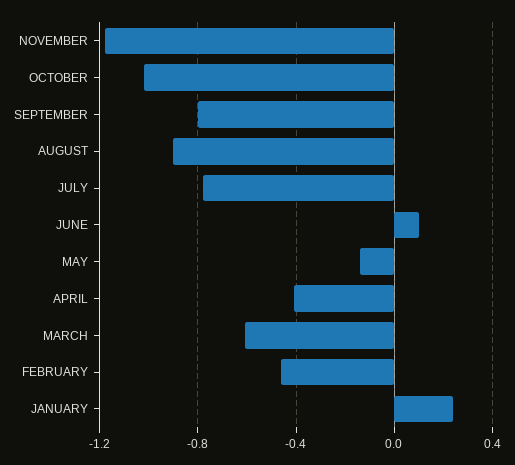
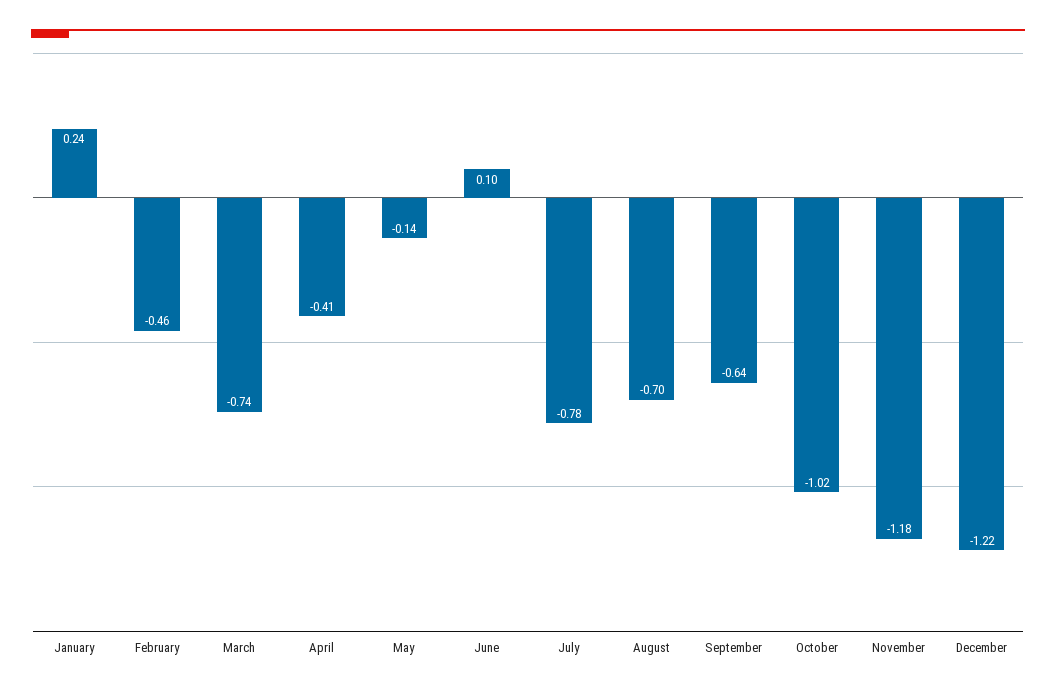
SEPTEMBER: -0.8 -> -0.64
AUGUST: -0.9 -> -0.7
MARCH: -0.6 -> -0.74
December: none -> -1.22

